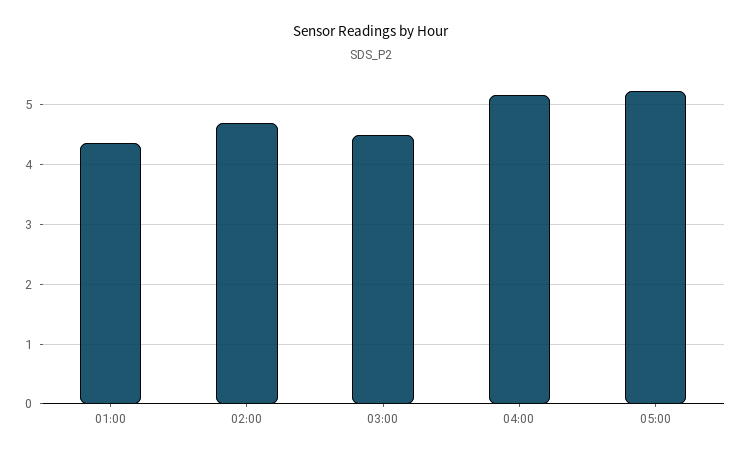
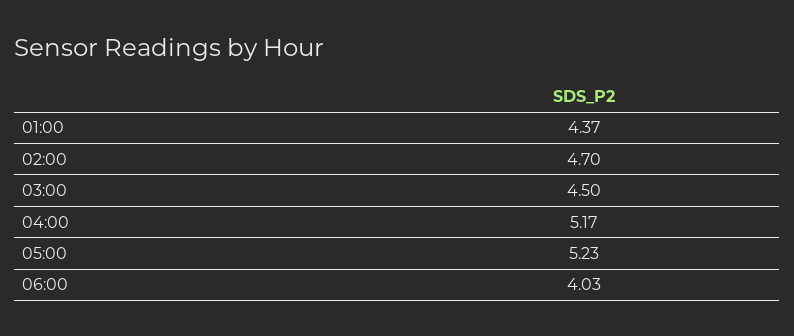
06:00: none -> 4.03

